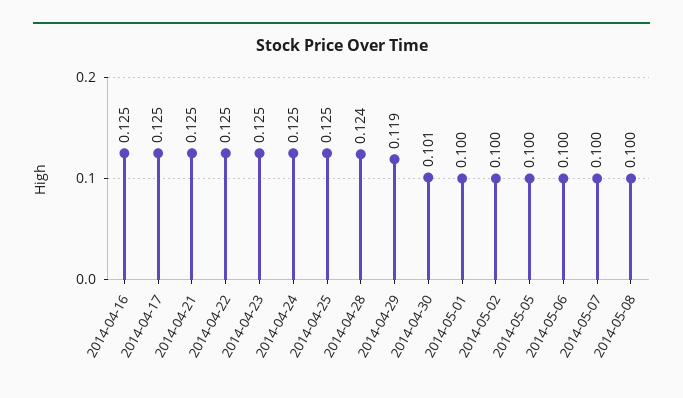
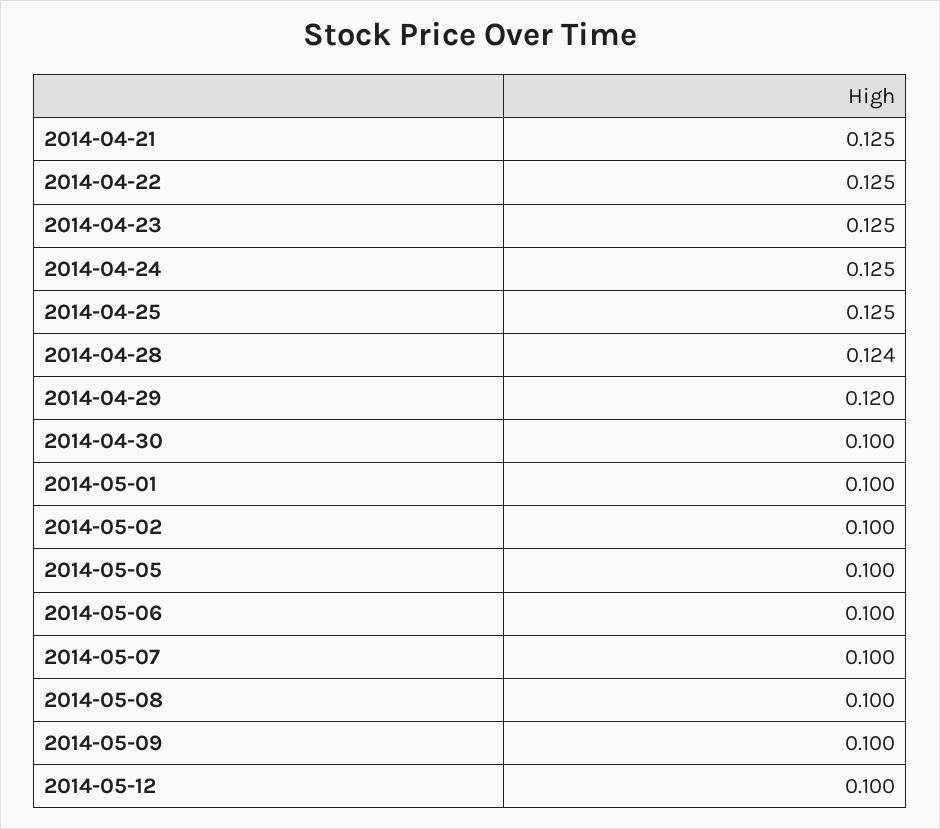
2014-04-16: 0.125 -> none
2014-04-17: 0.125 -> none
2014-04-29: 0.119 -> 0.12
2014-04-30: 0.101 -> 0.1
2014-05-09: none -> 0.1
2014-05-12: none -> 0.1

